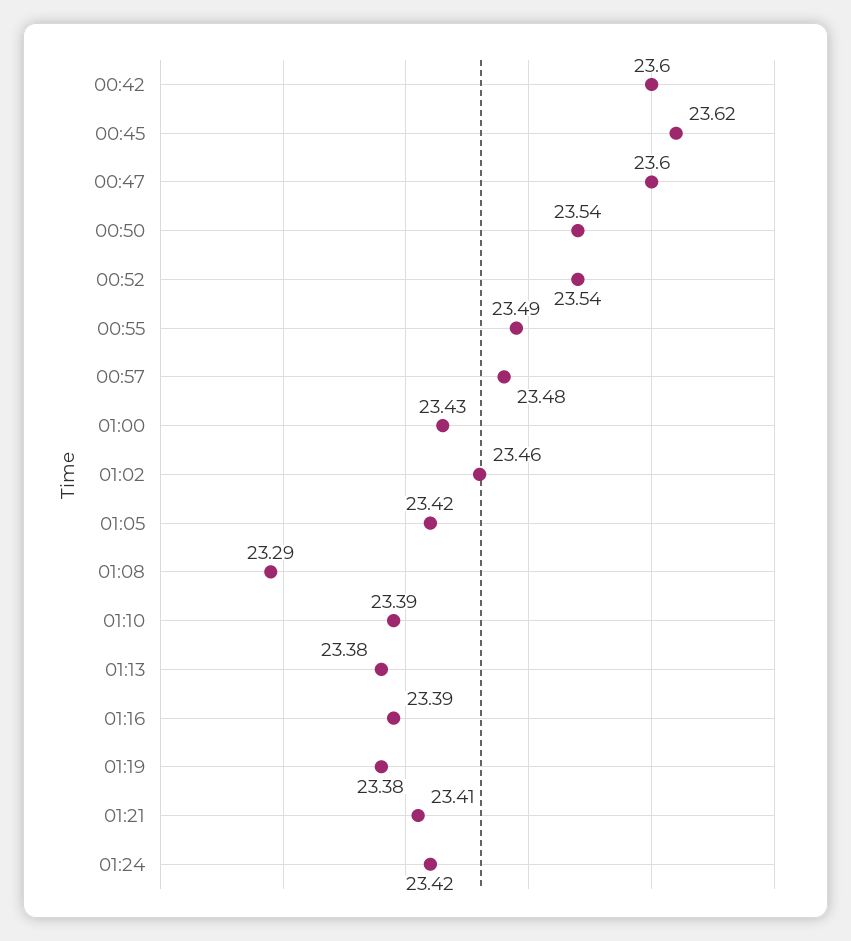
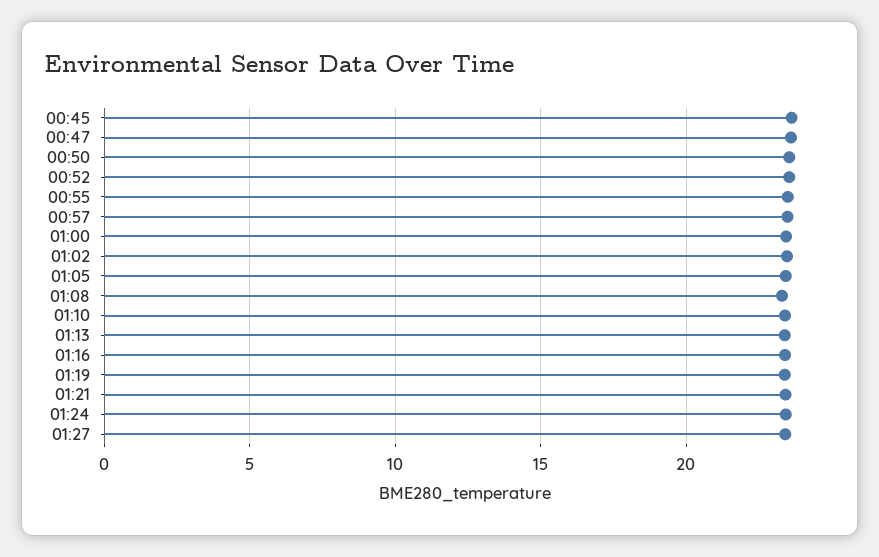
00:42: 23.6 -> none
01:27: none -> 23.5

